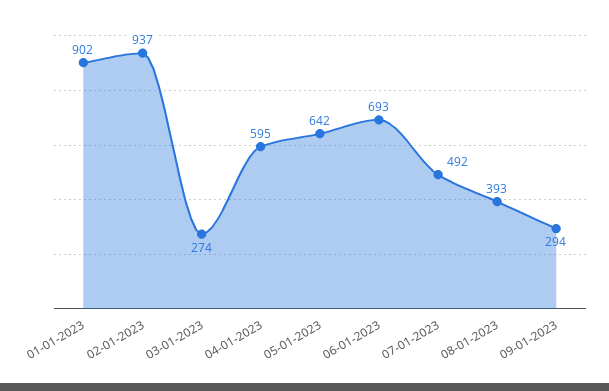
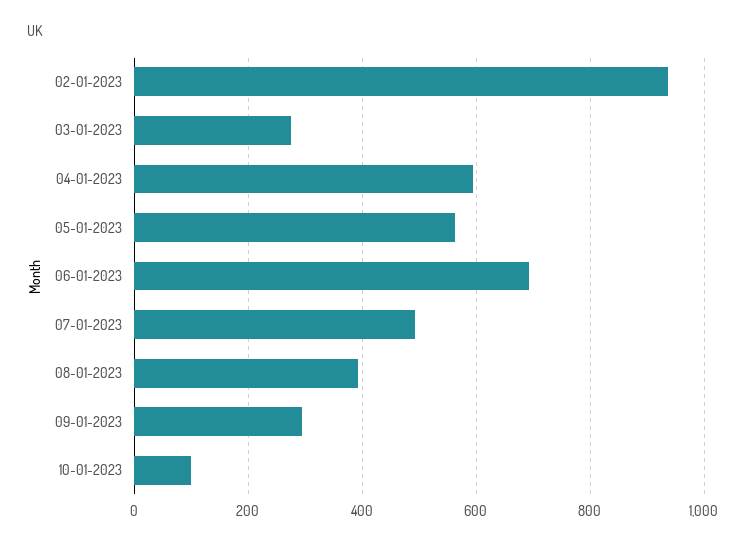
01-01-2023: 902 -> none
05-01-2023: 642 -> 560
10-01-2023: none -> 100

